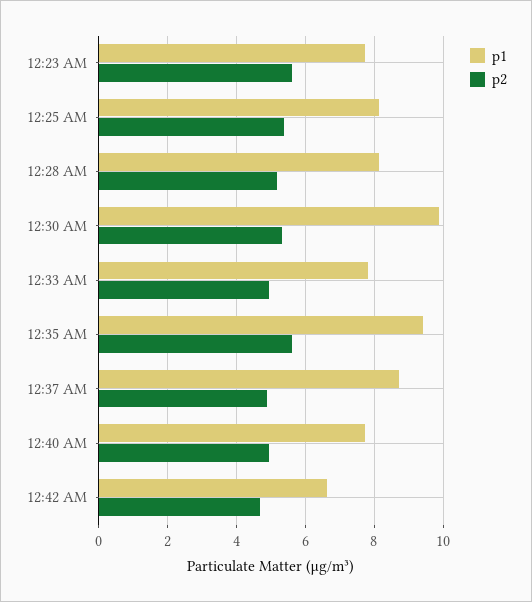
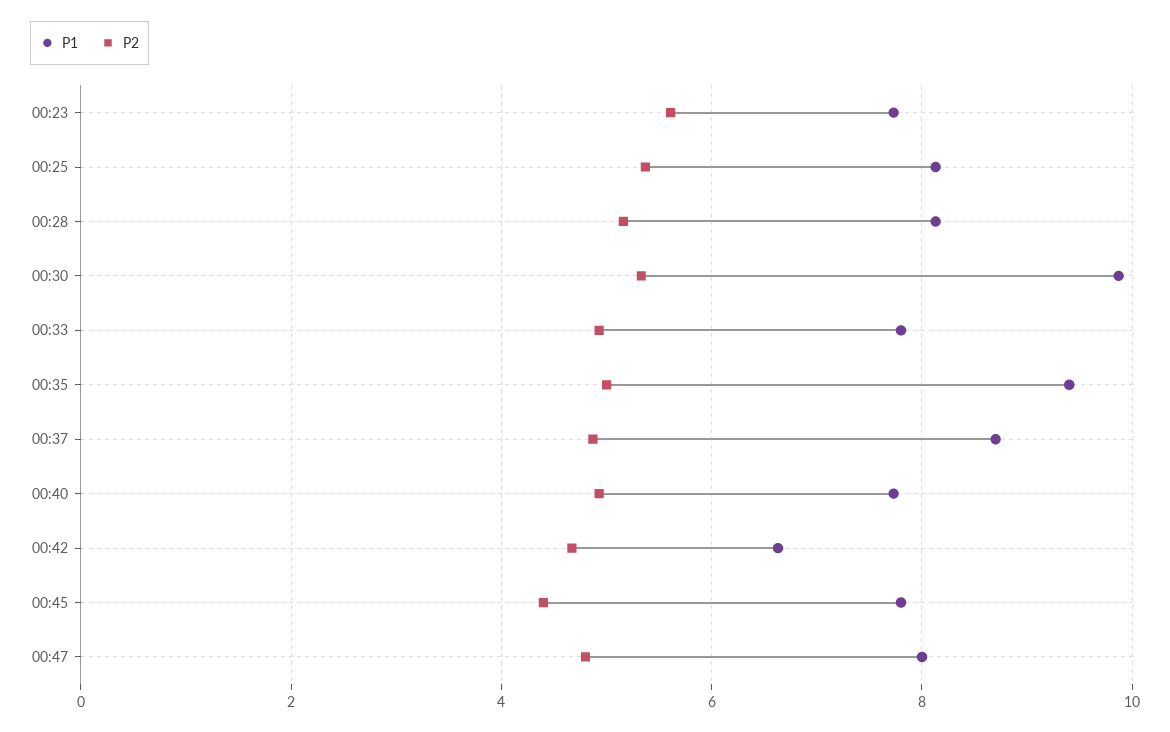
p2, 12:35 AM: 5.6 -> 5
p1, 00:45: none -> 7.8
p2, 00:45: none -> 4.4
p1, 00:47: none -> 8
p2, 00:47: none -> 4.8

